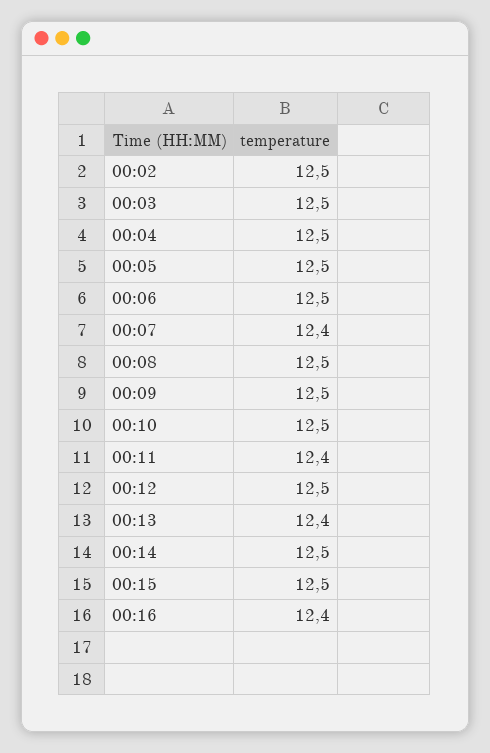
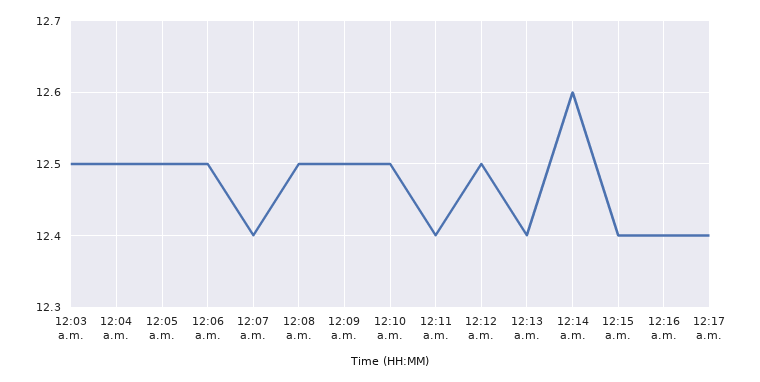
00:02: 12.5 -> none
00:14: 12.5 -> 12.6
00:15: 12.5 -> 12.4
12:17 a.m.: none -> 12.4

